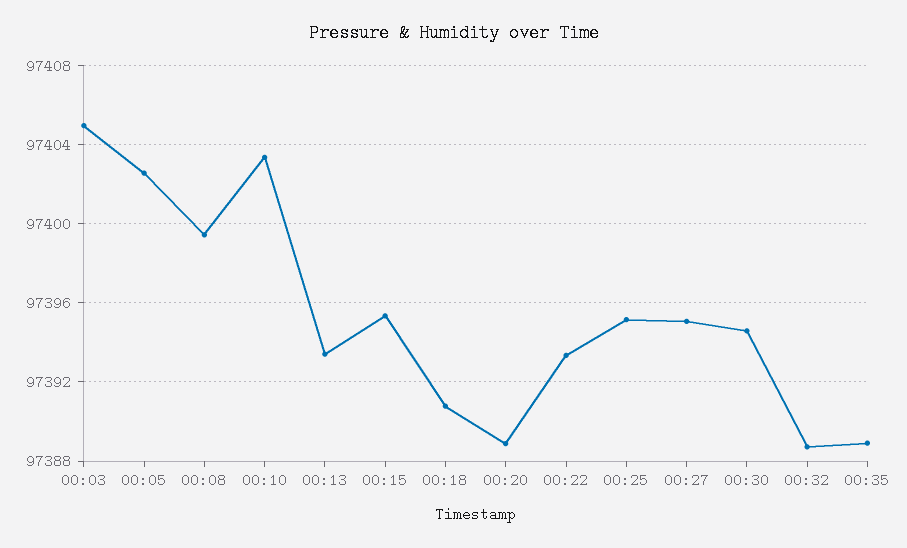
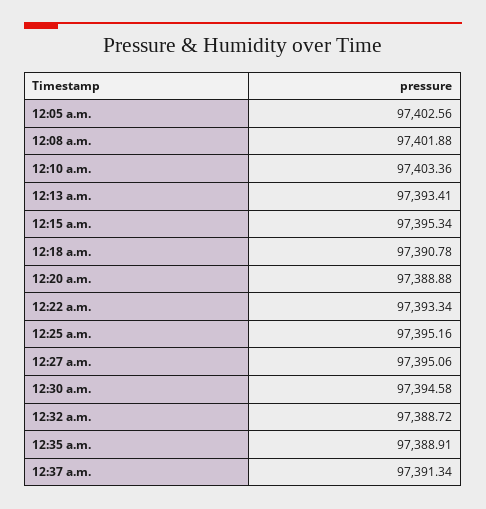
00:03: 97405 -> none
00:08: 97399.5 -> 97401.88
12:37 a.m.: none -> 97391.34

